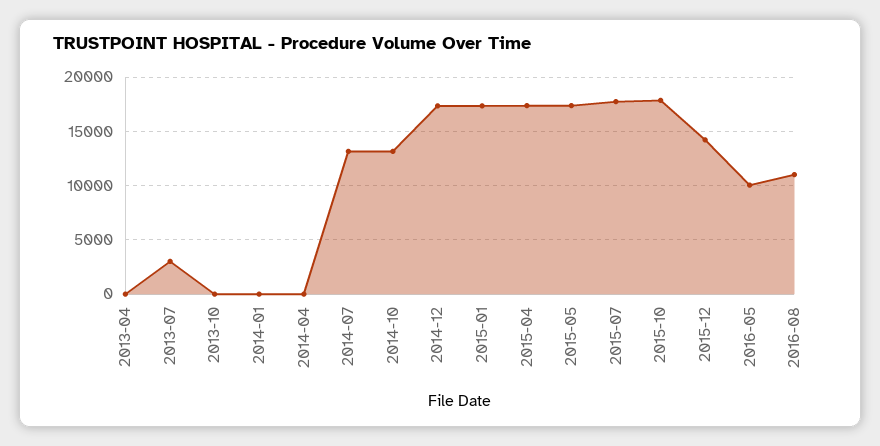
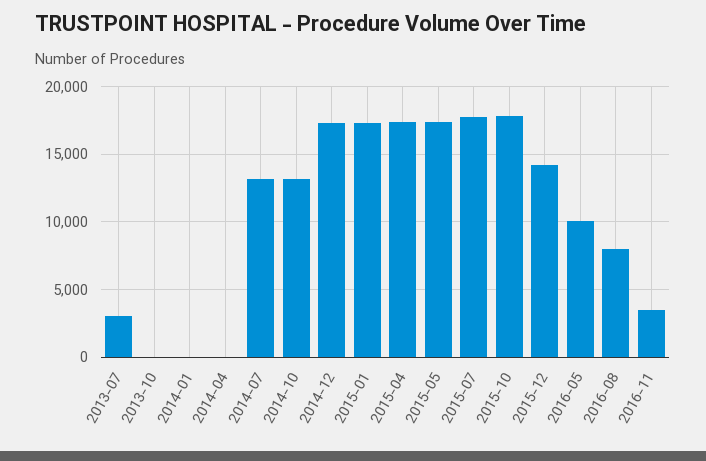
2013-04: 0 -> none
2016-08: 11000 -> 8000
2016-11: none -> 3500

